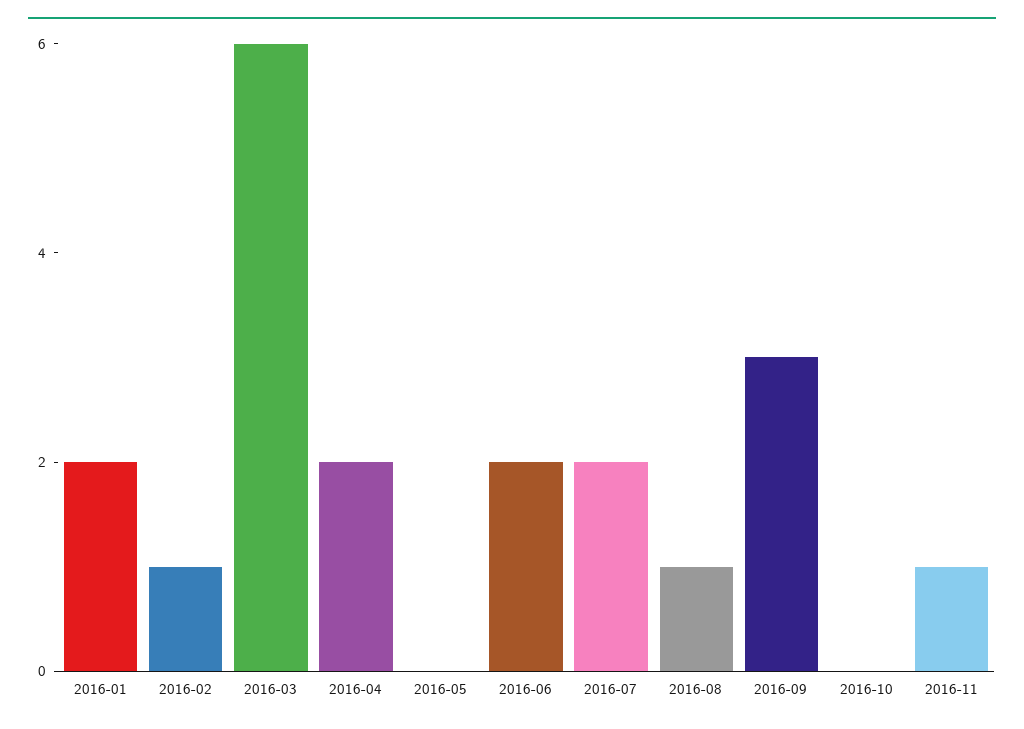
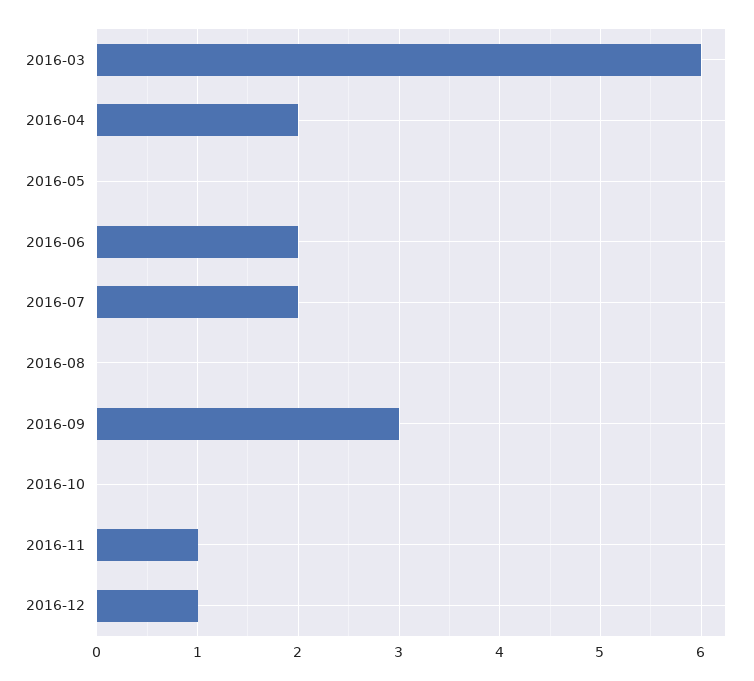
2016-01: 2 -> none
2016-02: 1 -> none
2016-08: 1 -> 0
2016-12: none -> 1

